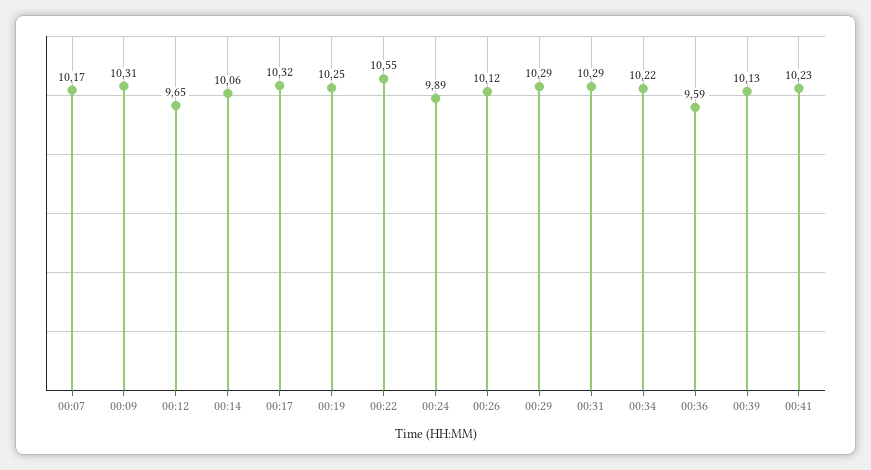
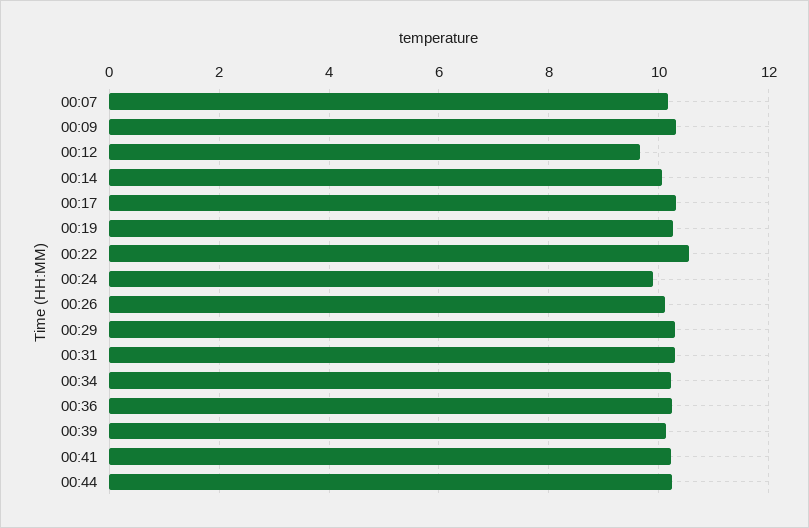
00:36: 9.59 -> 10.2
00:44: none -> 10.2

